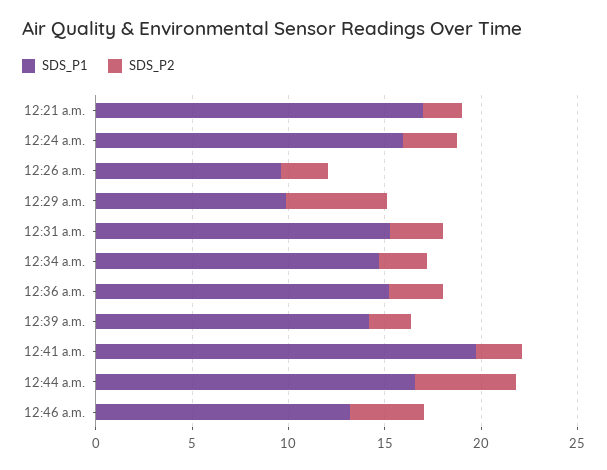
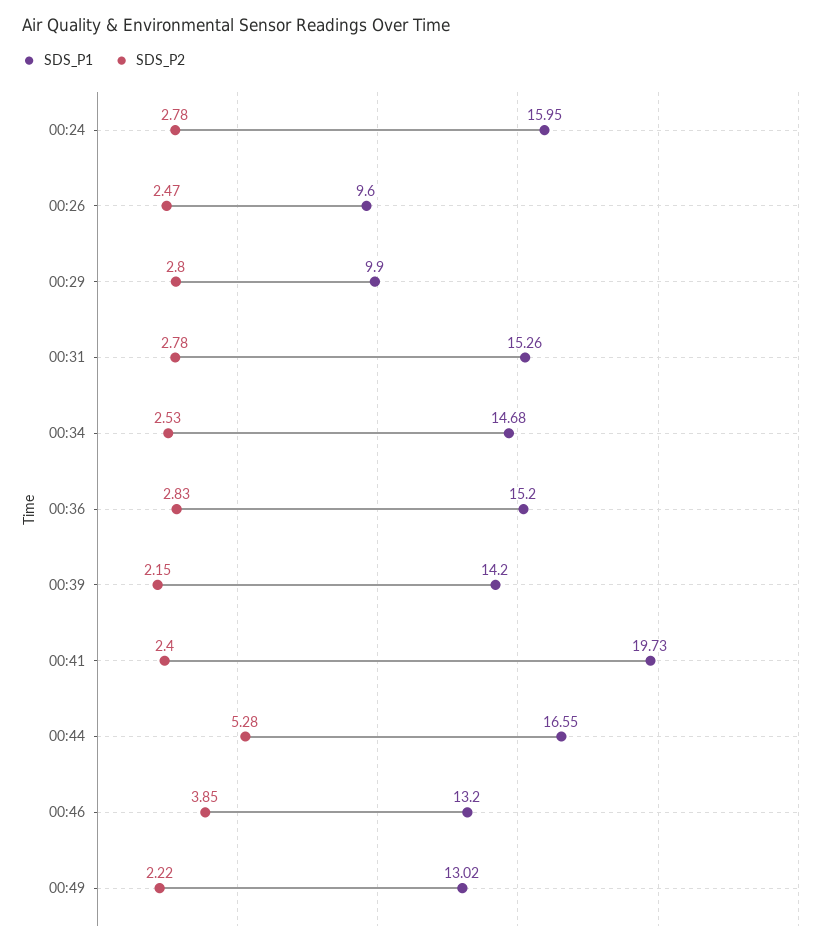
SDS_P1, 12:21 a.m.: 17 -> none
SDS_P2, 12:21 a.m.: 2 -> none
SDS_P2, 12:29 a.m.: 5 -> 2.8
SDS_P1, 00:49: none -> 13.02
SDS_P2, 00:49: none -> 2.22

